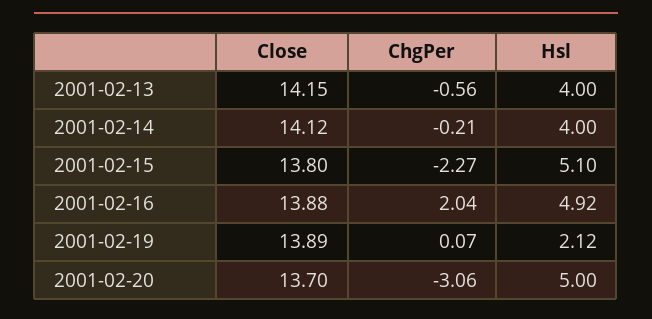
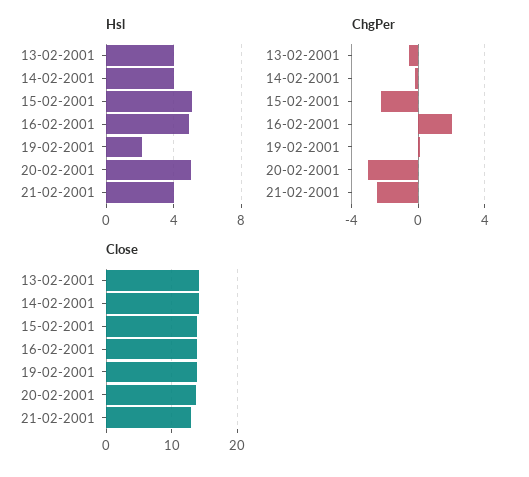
Hsl, 21-02-2001: none -> 4
ChgPer, 21-02-2001: none -> -2.5
Close, 21-02-2001: none -> 13

